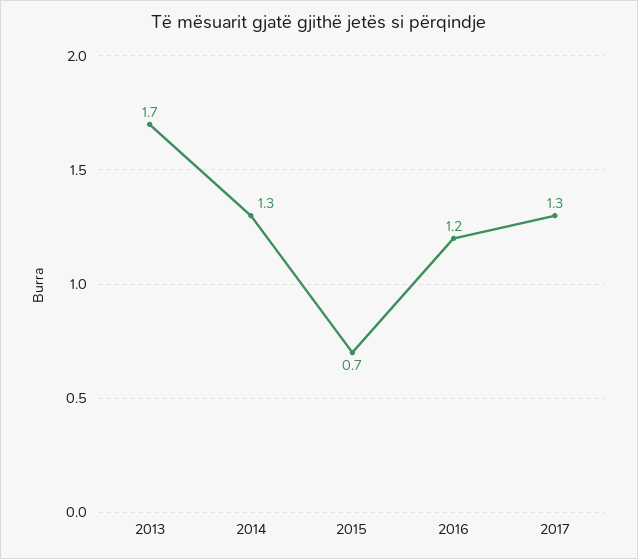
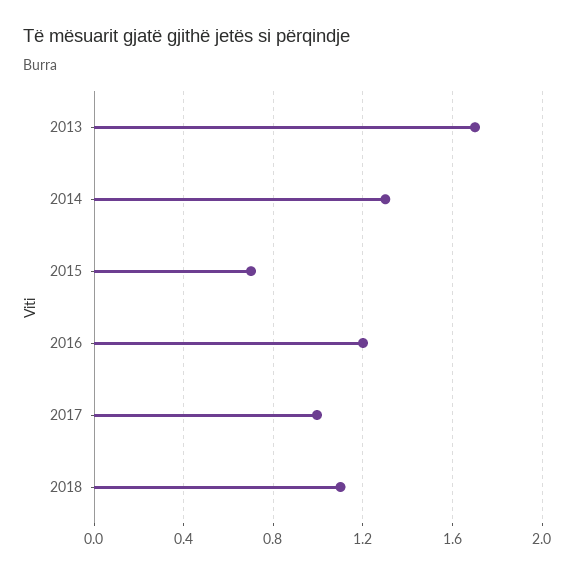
2017: 1.3 -> 1
2018: none -> 1.1

